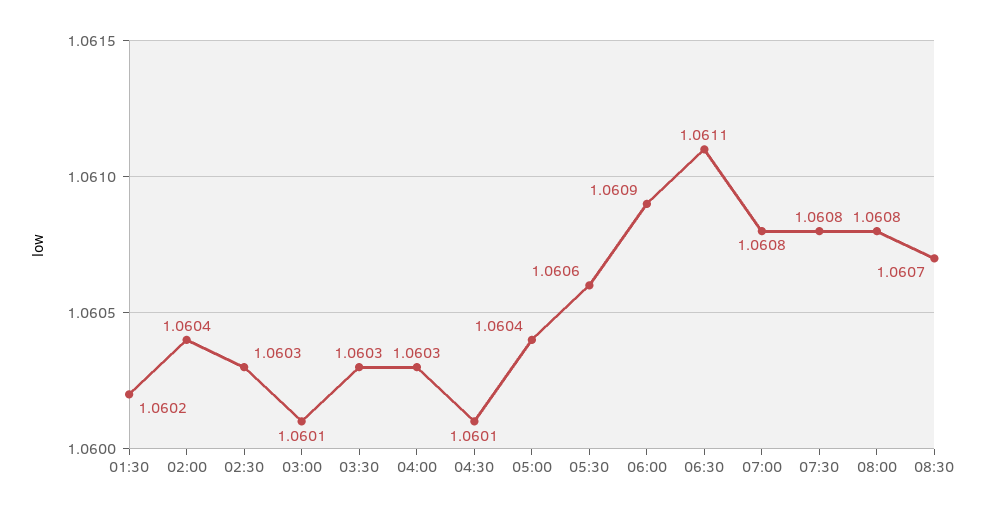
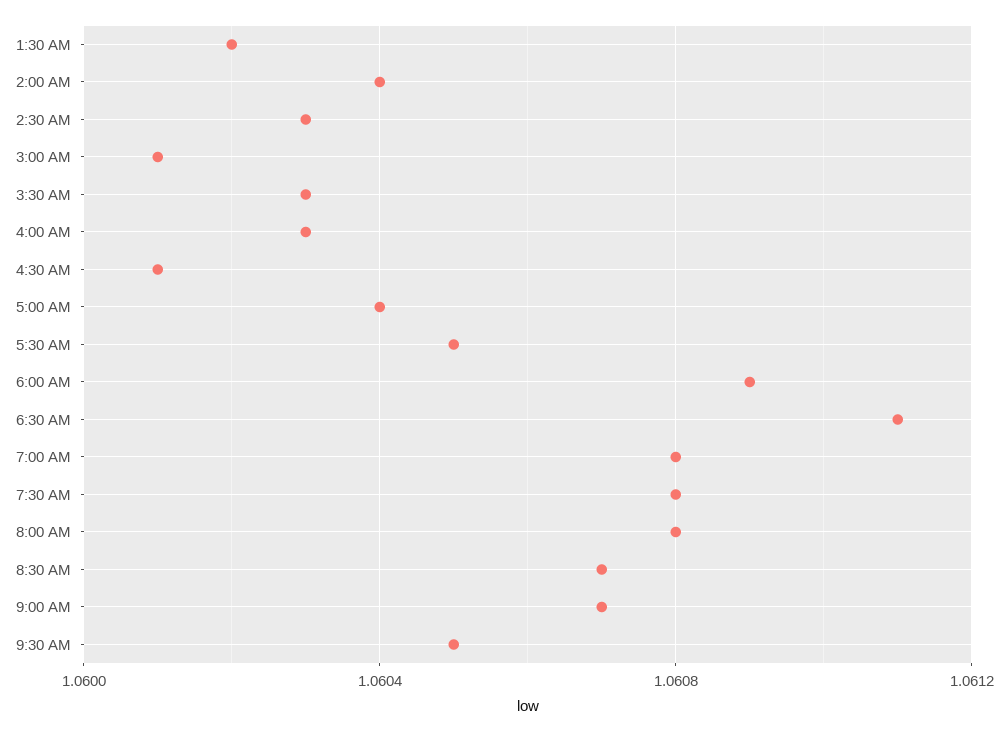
05:30: 1.0606 -> 1.0605
9:00 AM: none -> 1.0607
9:30 AM: none -> 1.0605

